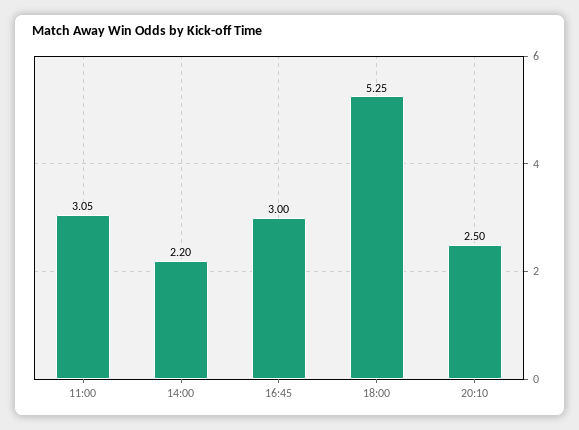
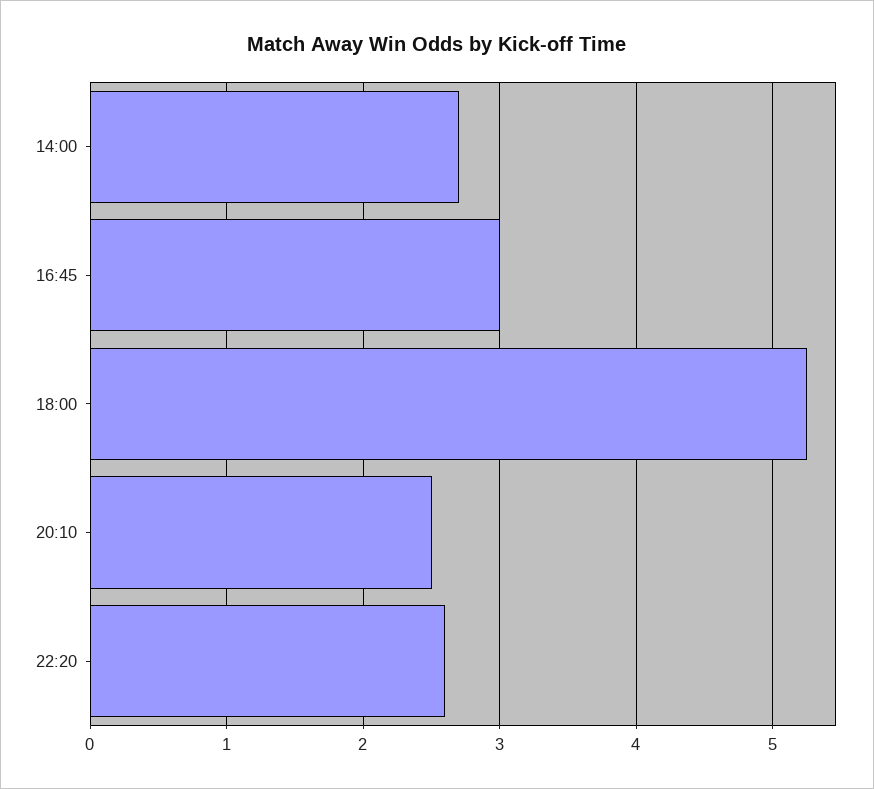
11:00: 3.05 -> none
14:00: 2.2 -> 2.7
22:20: none -> 2.6

